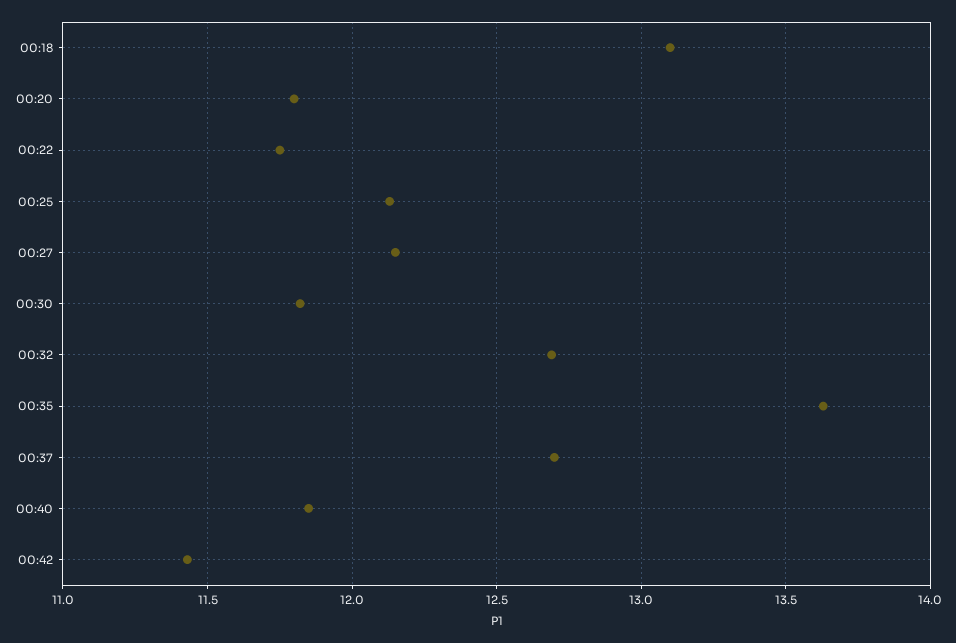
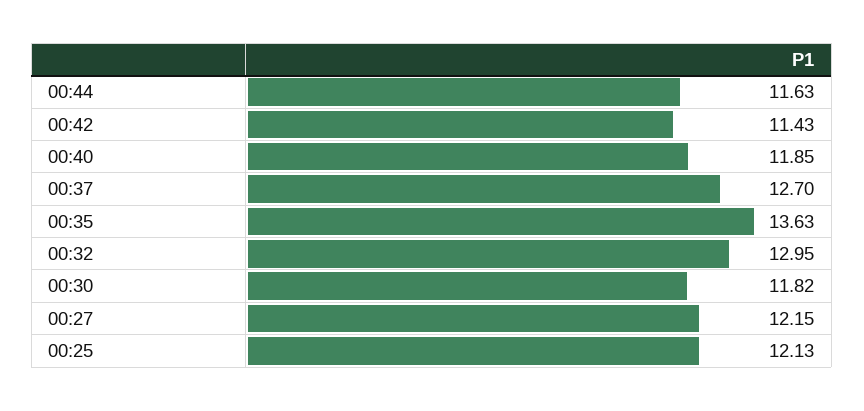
00:18: 13.1 -> none
00:20: 11.8 -> none
00:22: 11.75 -> none
00:32: 12.7 -> 12.95
00:44: none -> 11.63

